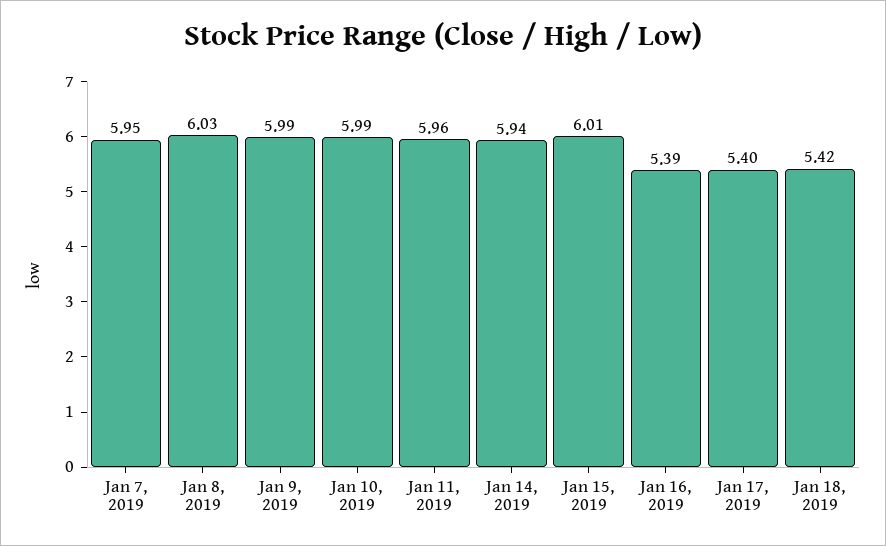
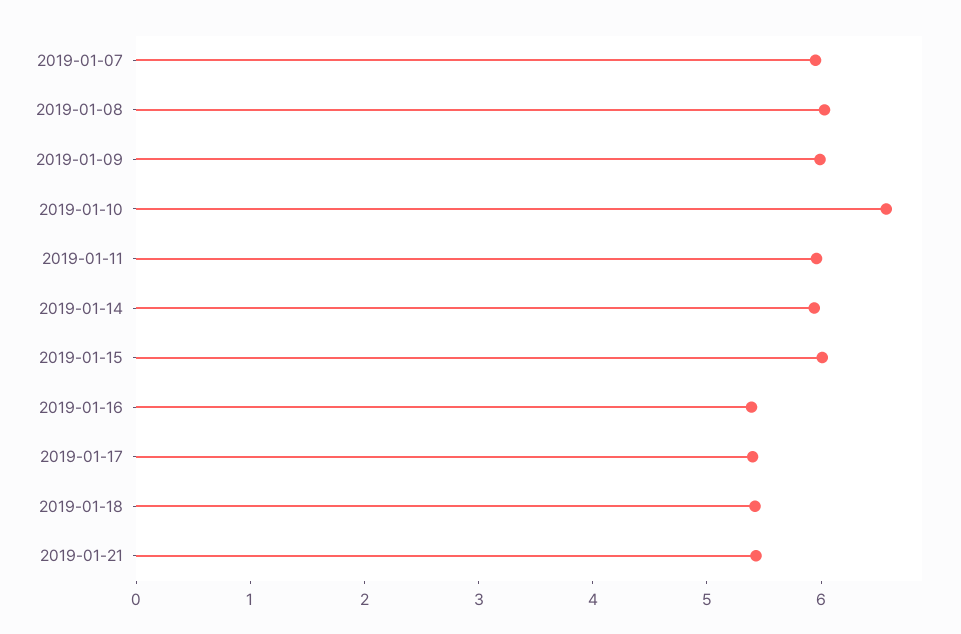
Jan 10, 2019: 5.99 -> 6.6
2019-01-21: none -> 5.4

